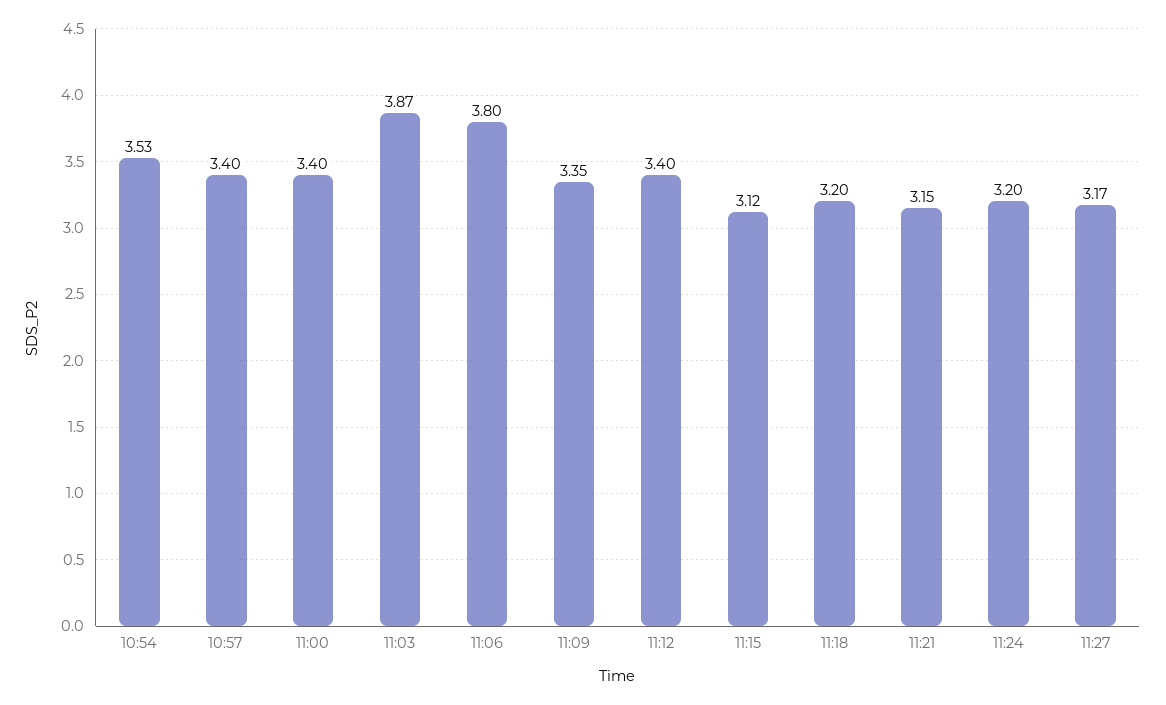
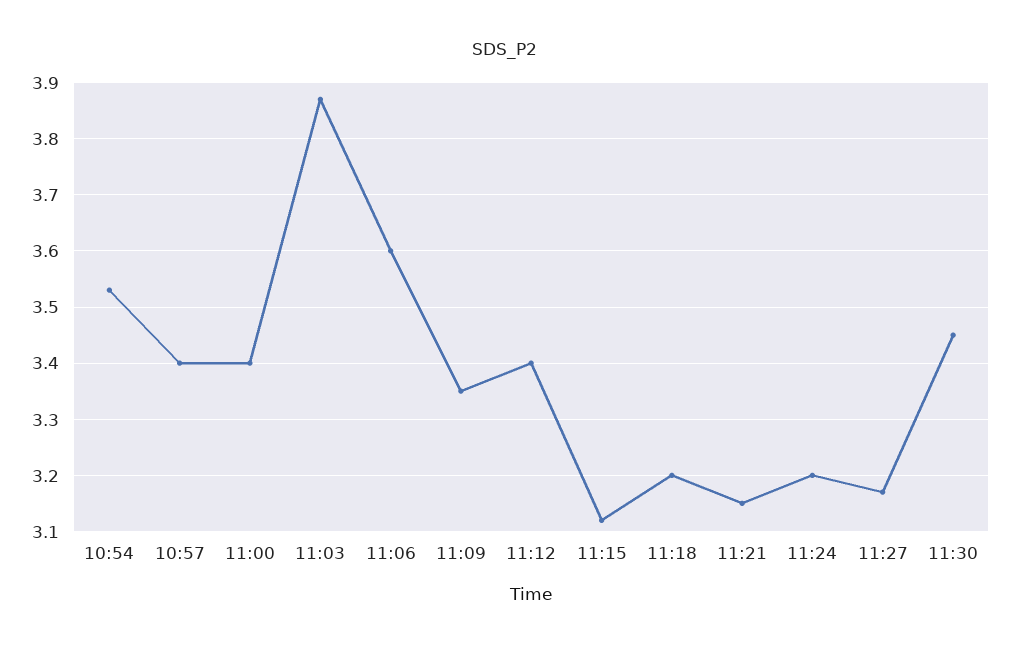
11:06: 3.8 -> 3.6
11:30: none -> 3.45

